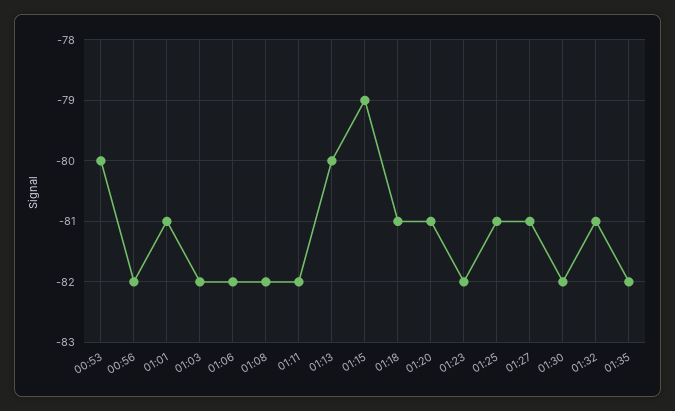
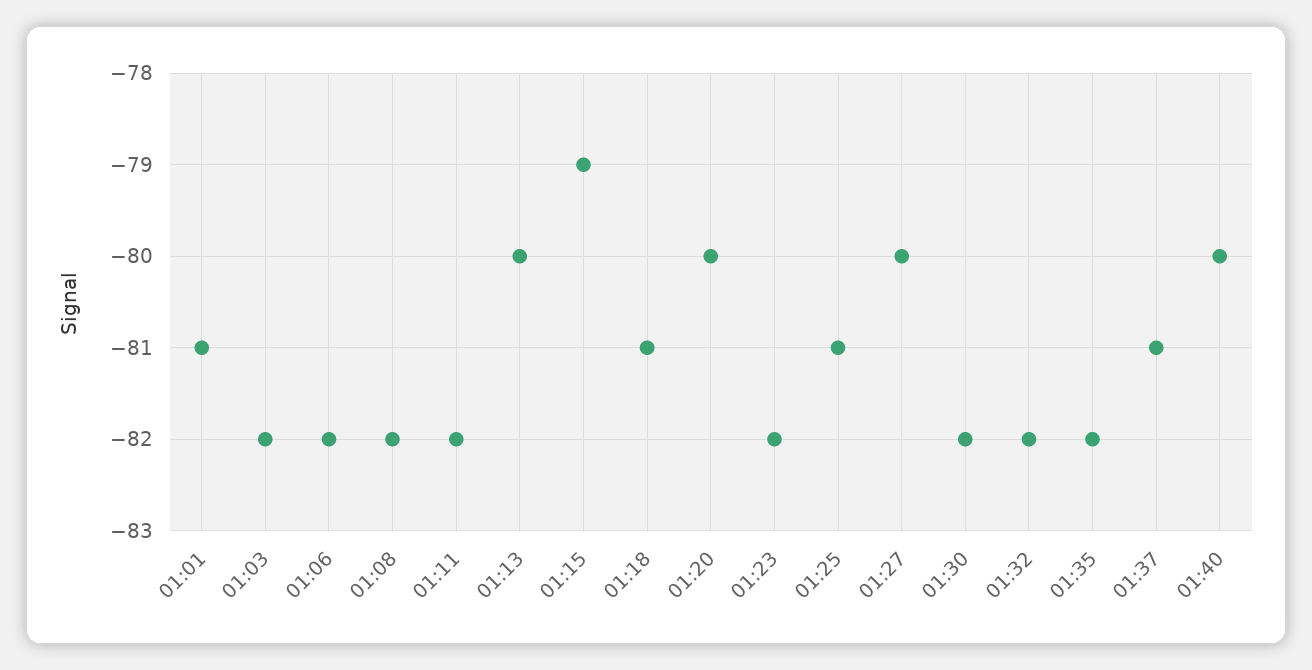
00:53: -80 -> none
00:56: -82 -> none
01:20: -81 -> -80
01:27: -81 -> -80
01:32: -81 -> -82
01:37: none -> -81
01:40: none -> -80

